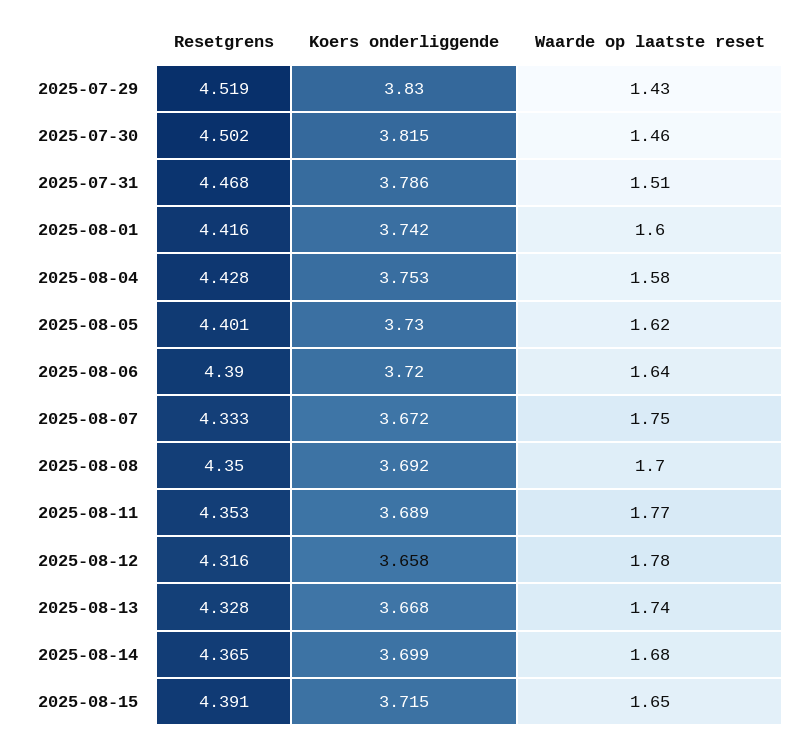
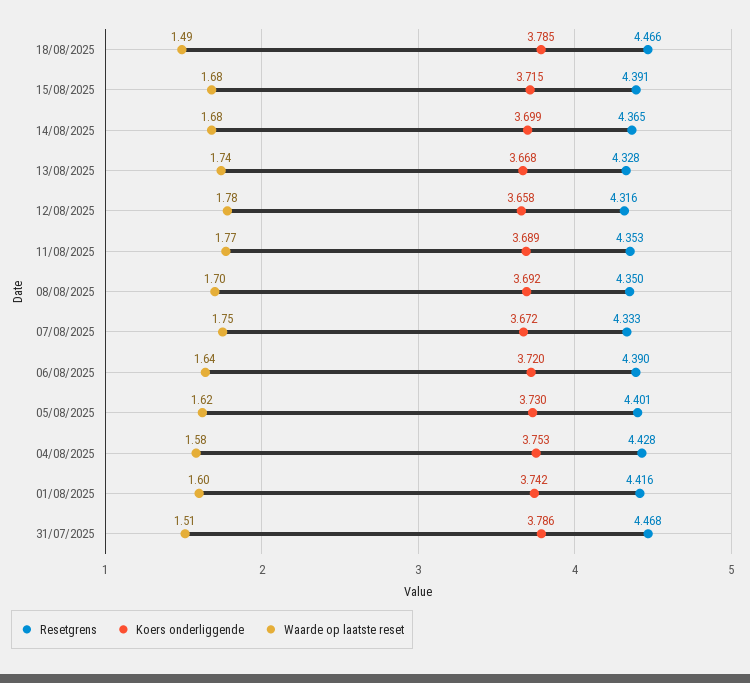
Resetgrens, 2025-07-29: 4.519 -> none
Koers onderliggende, 2025-07-29: 3.83 -> none
Waarde op laatste reset, 2025-07-29: 1.43 -> none
Resetgrens, 2025-07-30: 4.502 -> none
Koers onderliggende, 2025-07-30: 3.815 -> none
Waarde op laatste reset, 2025-07-30: 1.46 -> none
Waarde op laatste reset, 2025-08-15: 1.65 -> 1.68
Resetgrens, 18/08/2025: none -> 4.466
Koers onderliggende, 18/08/2025: none -> 3.785
Waarde op laatste reset, 18/08/2025: none -> 1.49

